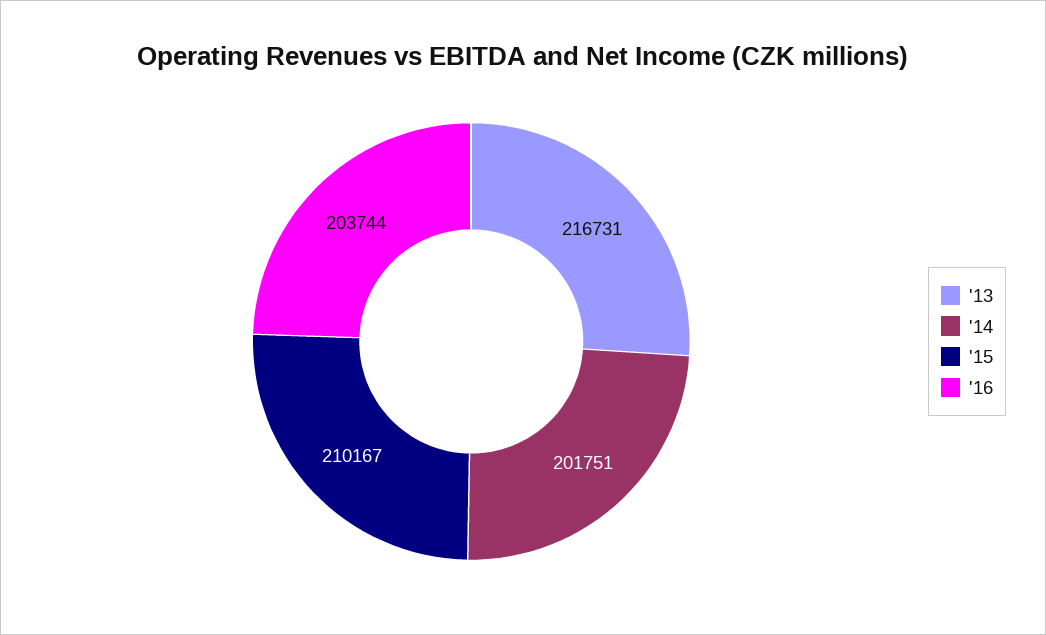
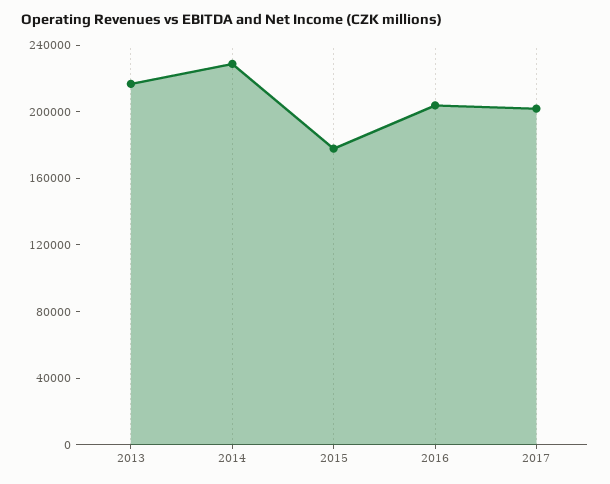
'14: 201751 -> 230000
'15: 210167 -> 180000
2017: none -> 200000

